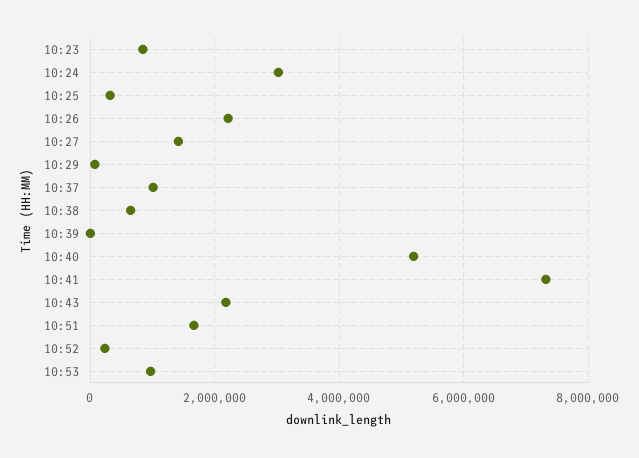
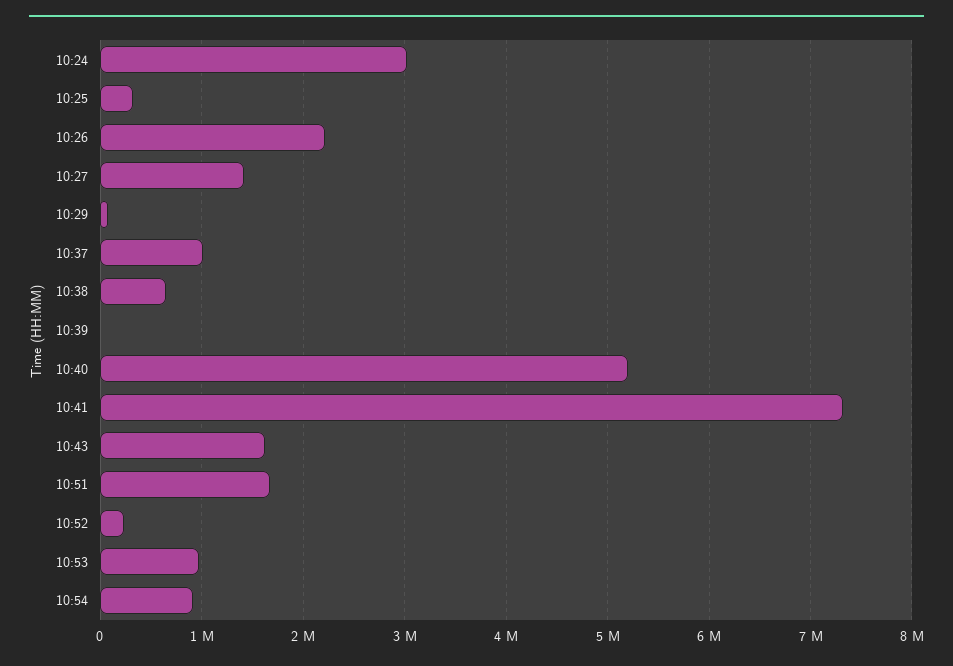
10:23: 800000 -> none
10:43: 2200000 -> 1600000
10:54: none -> 900000

